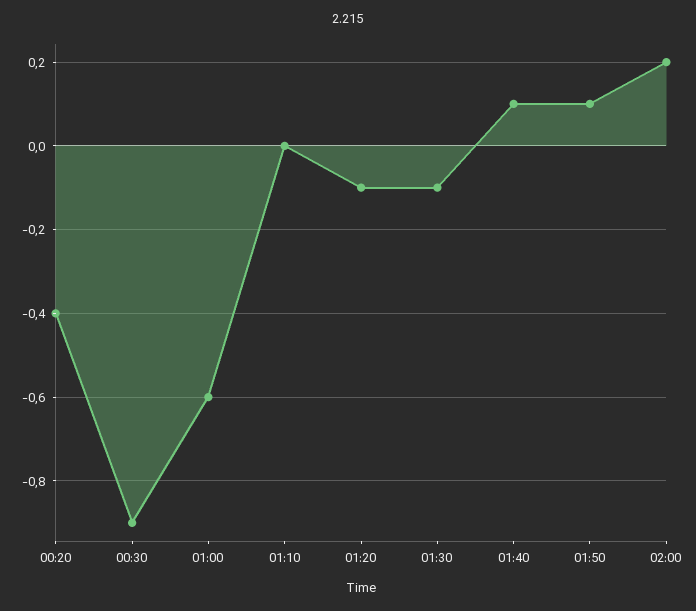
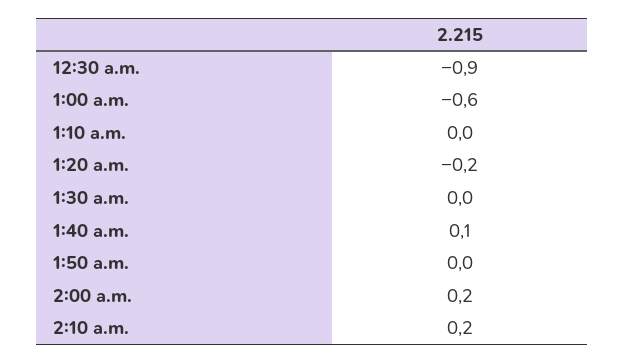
00:20: -0.4 -> none
01:20: -0.1 -> -0.2
01:30: -0.1 -> 0
01:50: 0.1 -> 0
2:10 a.m.: none -> 0.2

